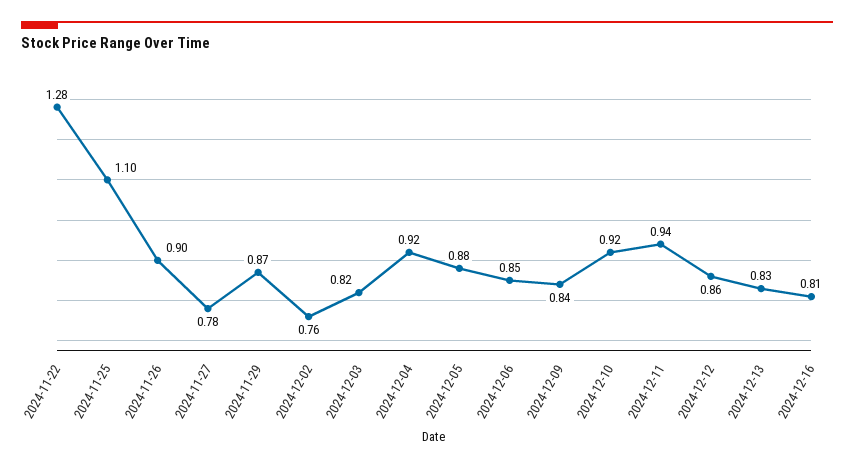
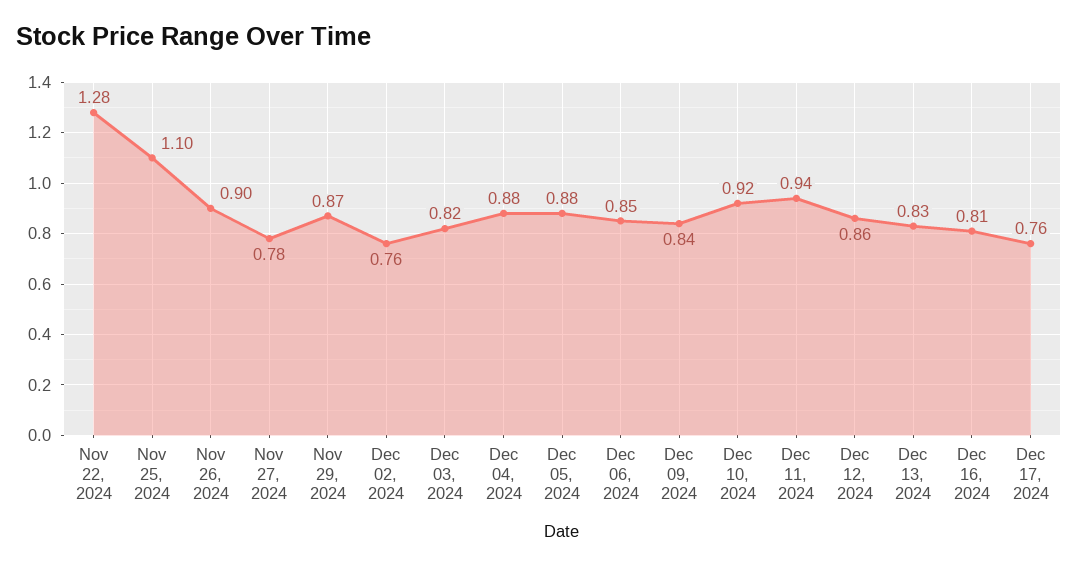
2024-12-04: 0.92 -> 0.88
Dec 17, 2024: none -> 0.76

